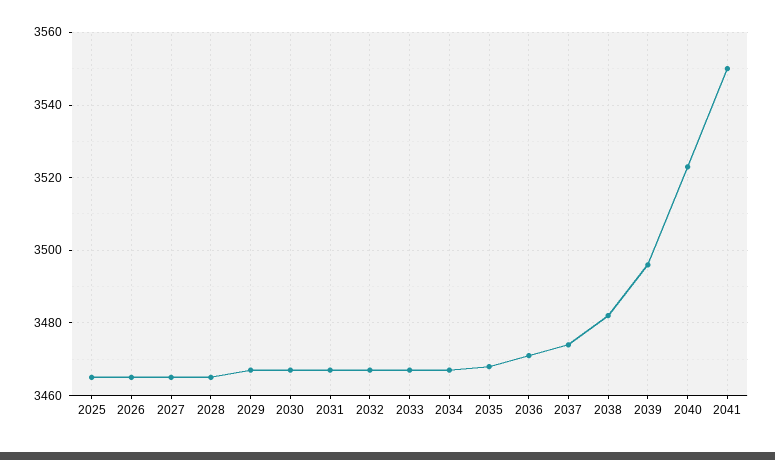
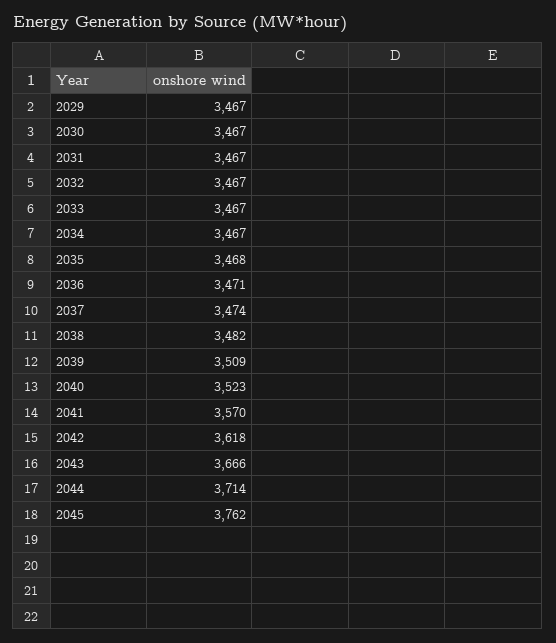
2025: 3465 -> none
2026: 3465 -> none
2027: 3465 -> none
2028: 3465 -> none
2039: 3495 -> 3509
2041: 3550 -> 3570
2042: none -> 3618
2043: none -> 3666
2044: none -> 3714
2045: none -> 3762

